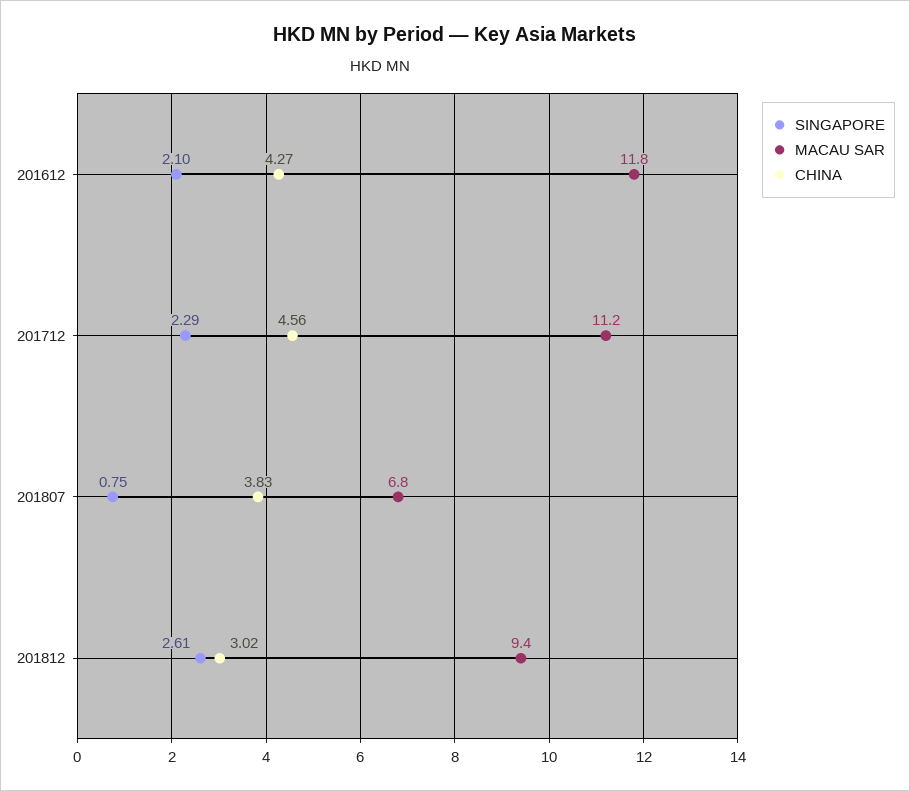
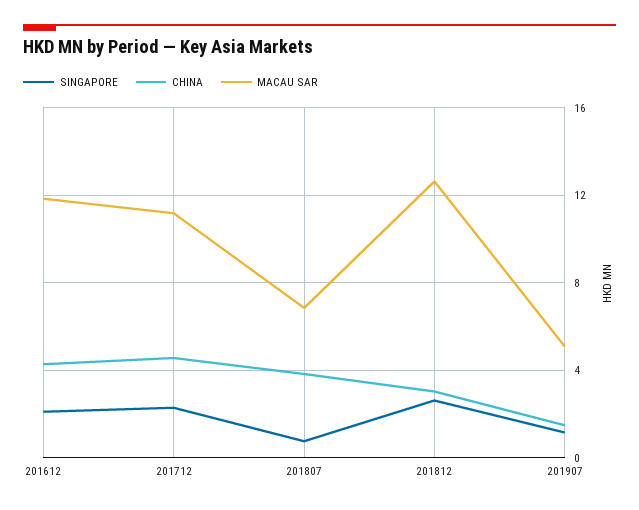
MACAU SAR, 201812: 9.4 -> 12.5
SINGAPORE, 201907: none -> 1
CHINA, 201907: none -> 1.5
MACAU SAR, 201907: none -> 5

